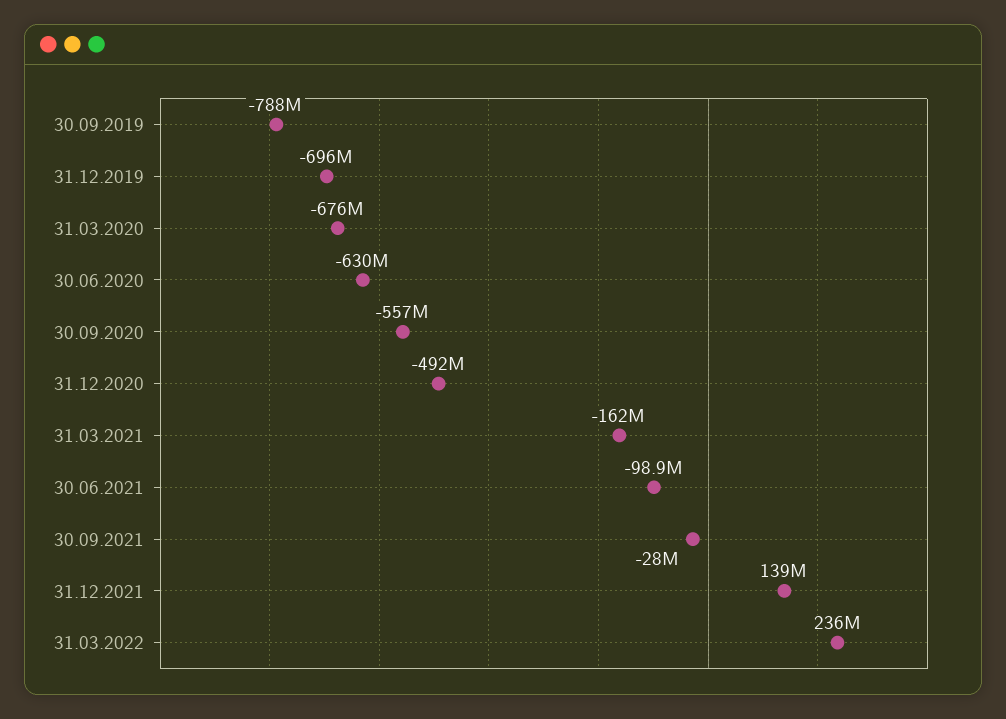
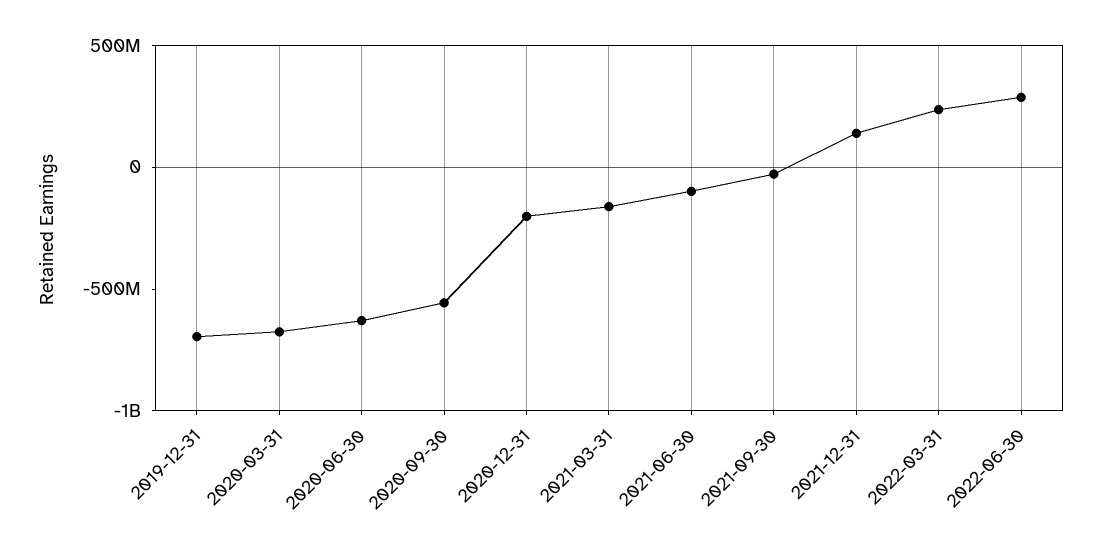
30.09.2019: -788000000 -> none
31.12.2020: -492000000 -> -200000000
2022-06-30: none -> 300000000

